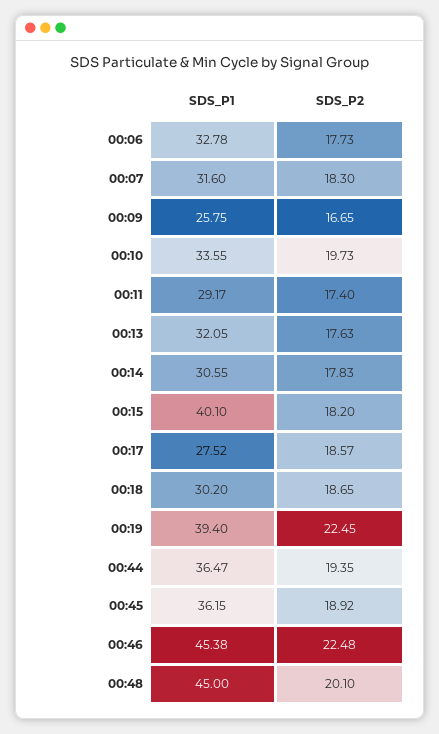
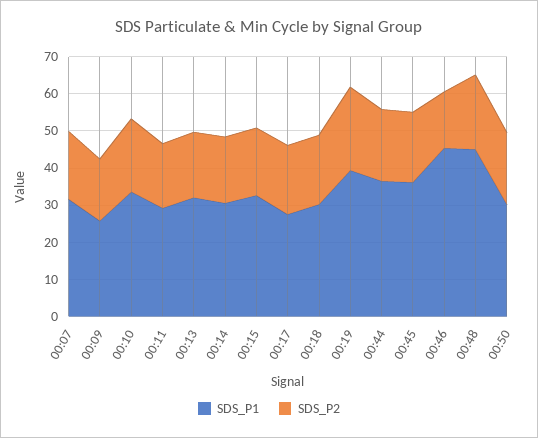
SDS_P1, 00:06: 32.78 -> none
SDS_P2, 00:06: 17.73 -> none
SDS_P1, 00:15: 40.1 -> 32.5
SDS_P2, 00:46: 22.48 -> 15
SDS_P1, 00:50: none -> 30
SDS_P2, 00:50: none -> 20

